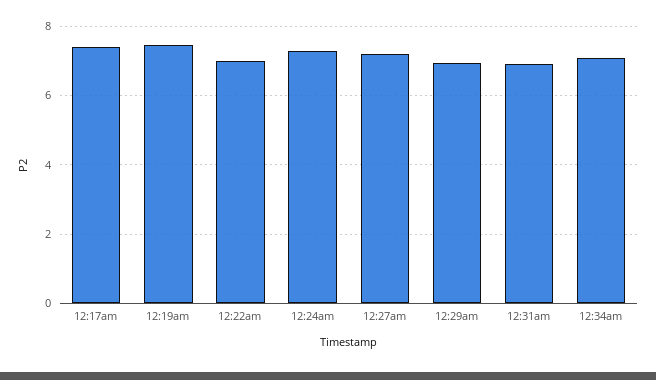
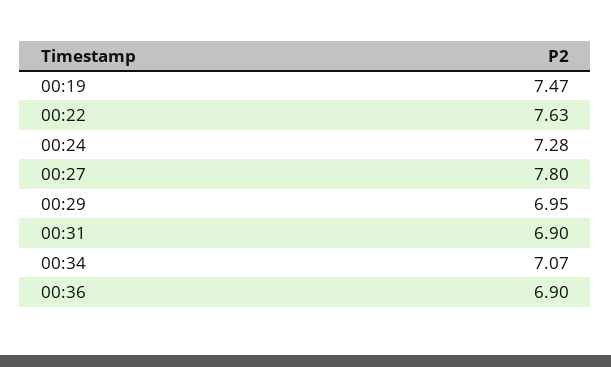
12:17am: 7.4 -> none
12:22am: 7 -> 7.63
12:27am: 7.2 -> 7.8
00:36: none -> 6.9

